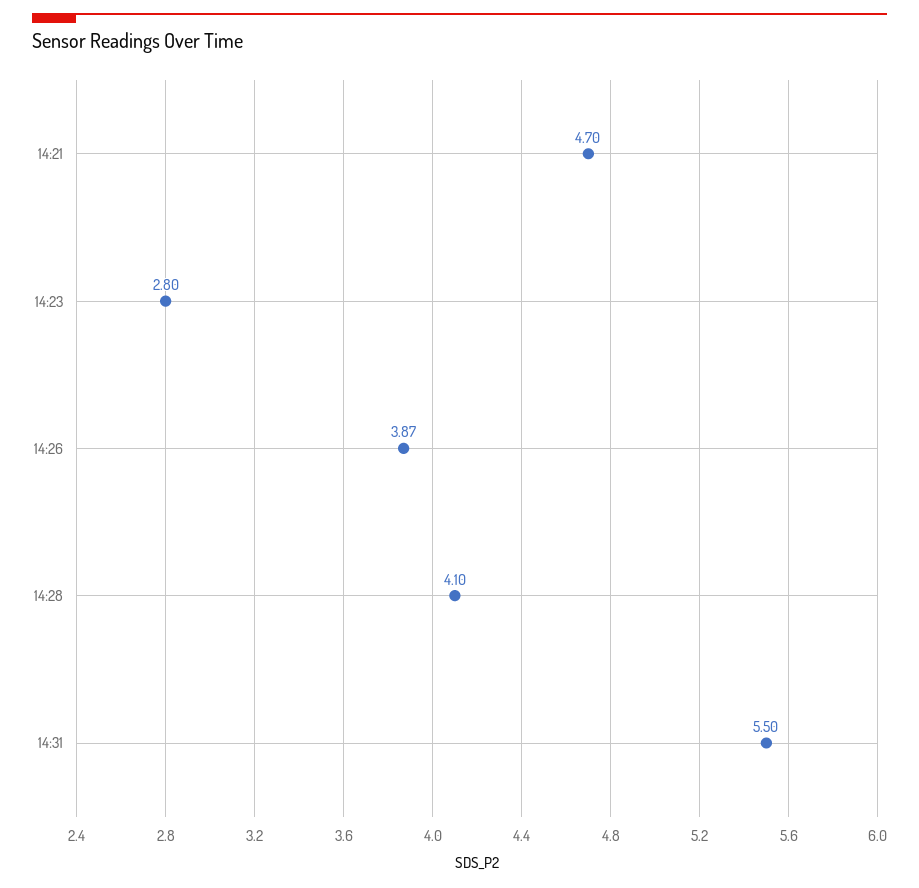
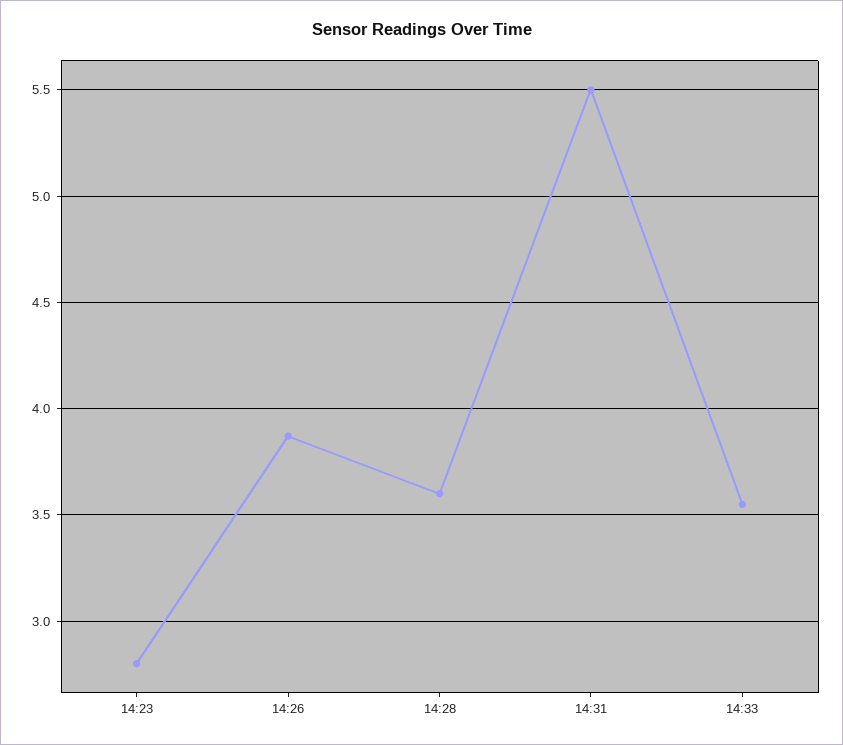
14:21: 4.7 -> none
14:28: 4.1 -> 3.6
14:33: none -> 3.55

